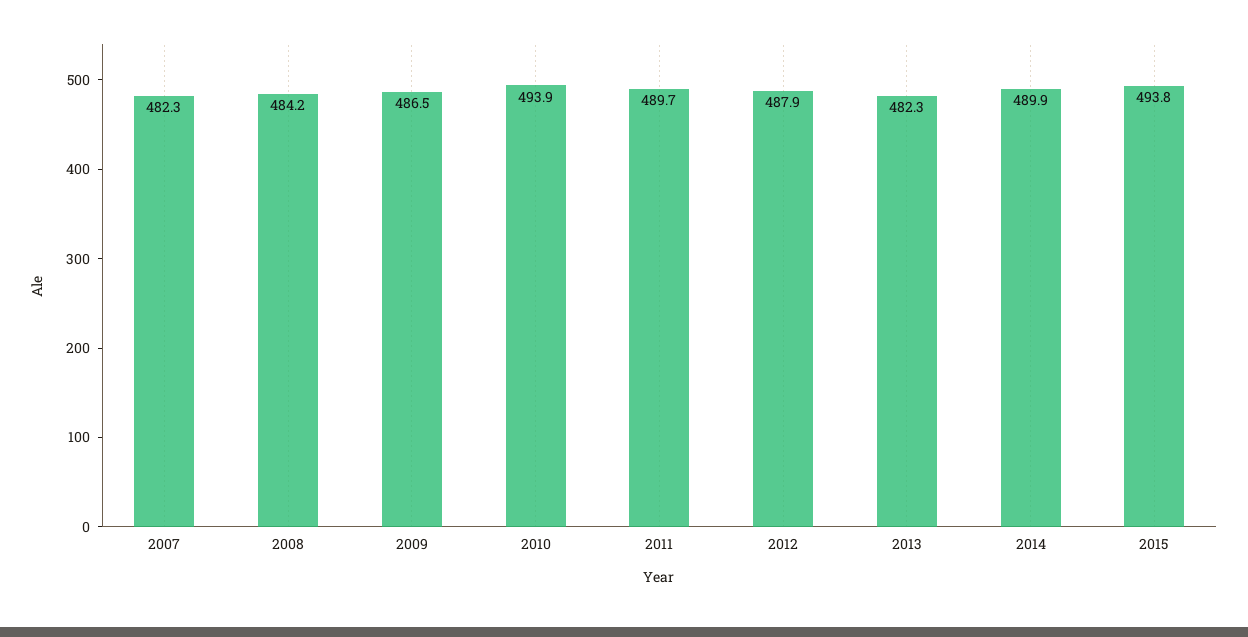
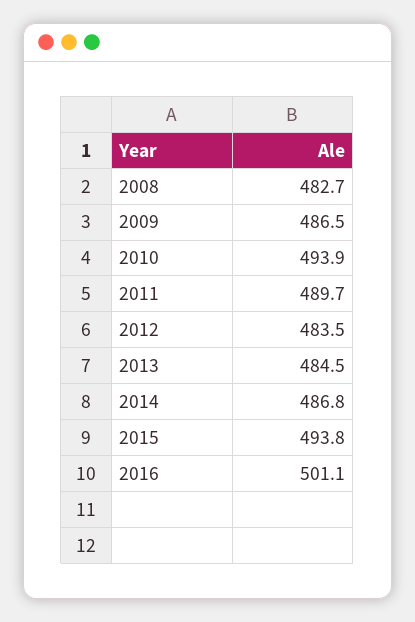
2007: 482.3 -> none
2008: 484.2 -> 482.7
2012: 487.9 -> 483.5
2013: 482.3 -> 484.5
2014: 489.9 -> 486.8
2016: none -> 501.1

